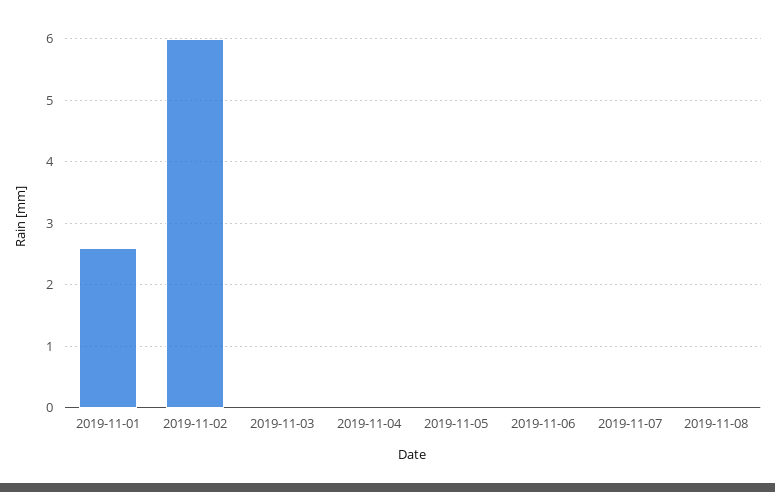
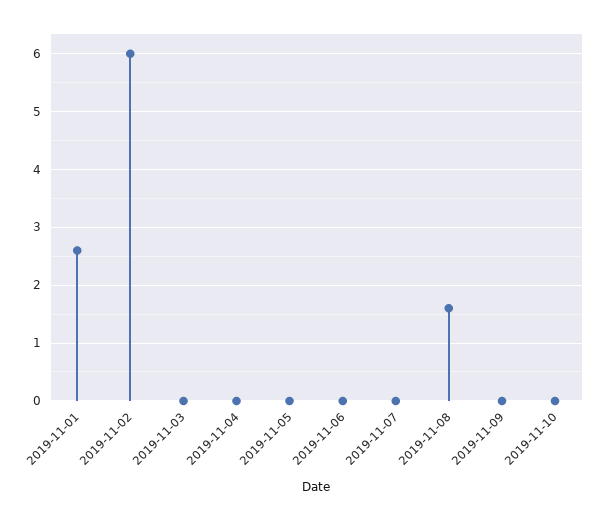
2019-11-08: 0 -> 1.5
2019-11-09: none -> 0
2019-11-10: none -> 0

